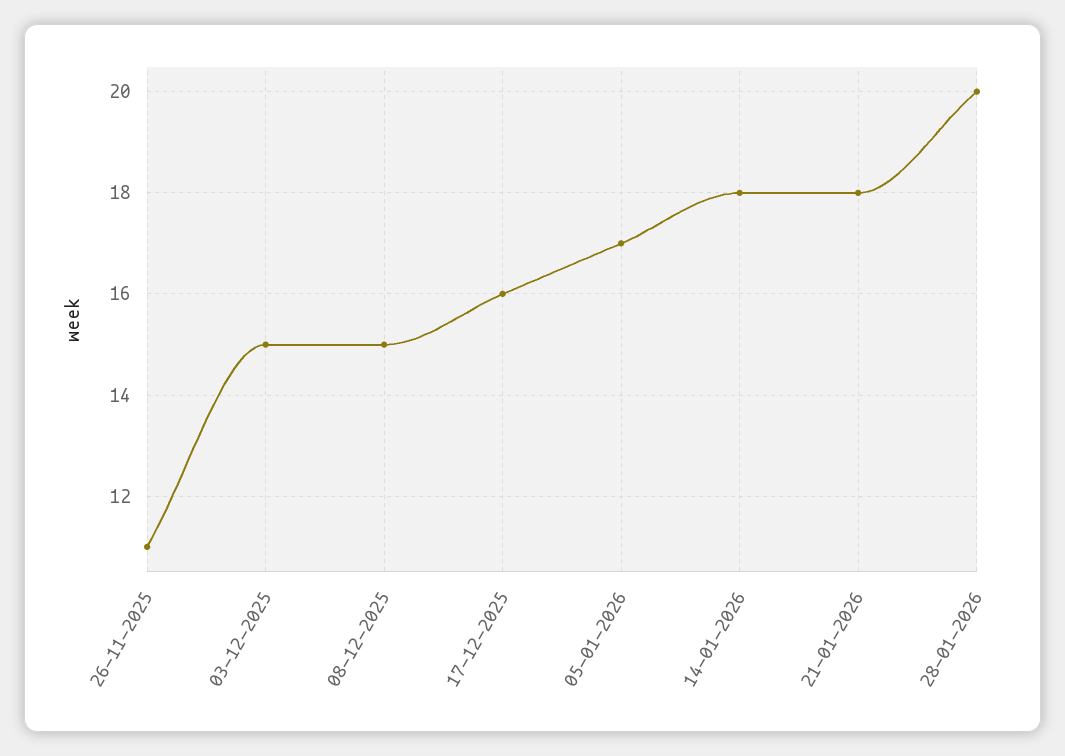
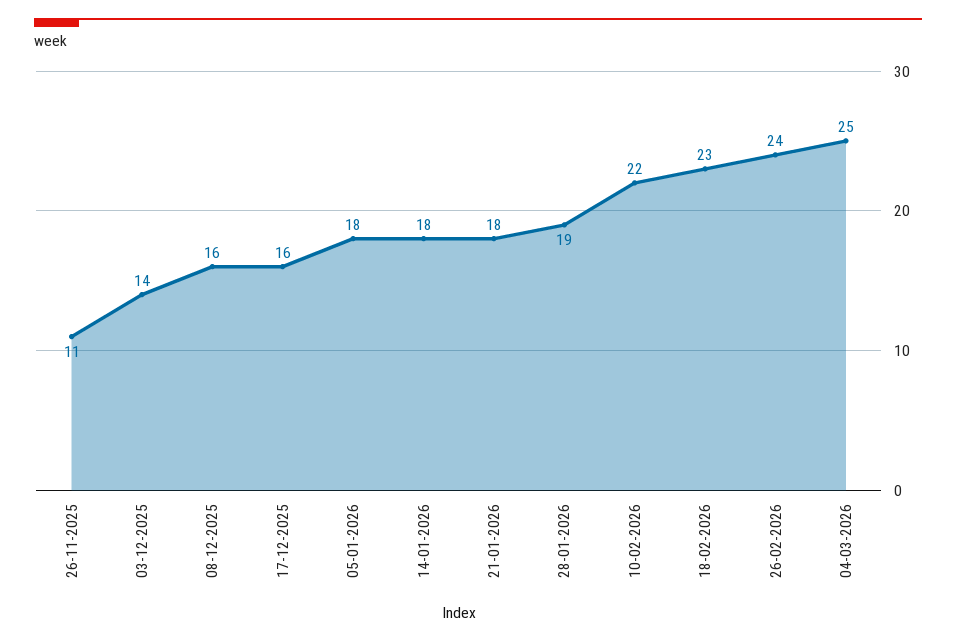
03-12-2025: 15 -> 14
08-12-2025: 15 -> 16
05-01-2026: 17 -> 18
28-01-2026: 20 -> 19
10-02-2026: none -> 22
18-02-2026: none -> 23
26-02-2026: none -> 24
04-03-2026: none -> 25

